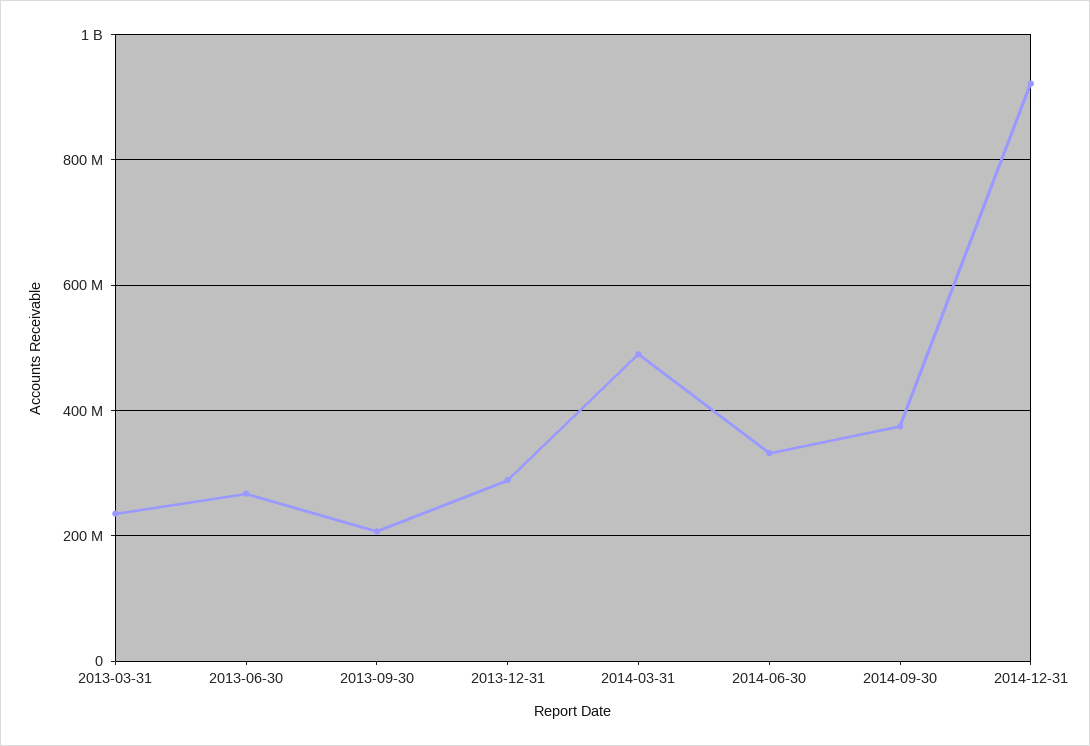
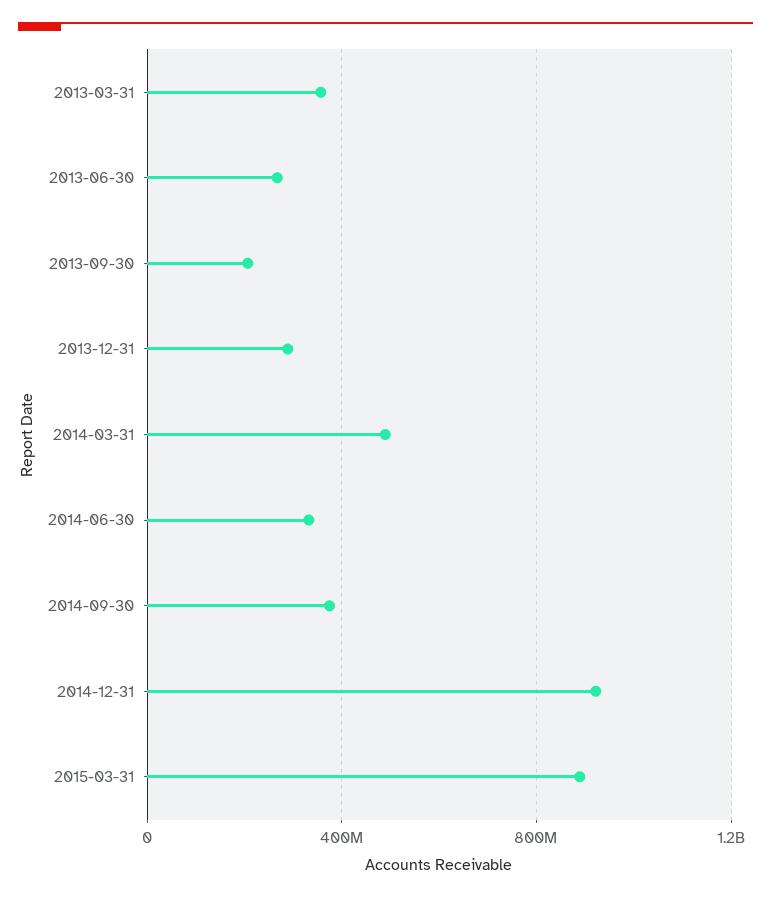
2013-03-31: 240000000 -> 350000000
2015-03-31: none -> 900000000

